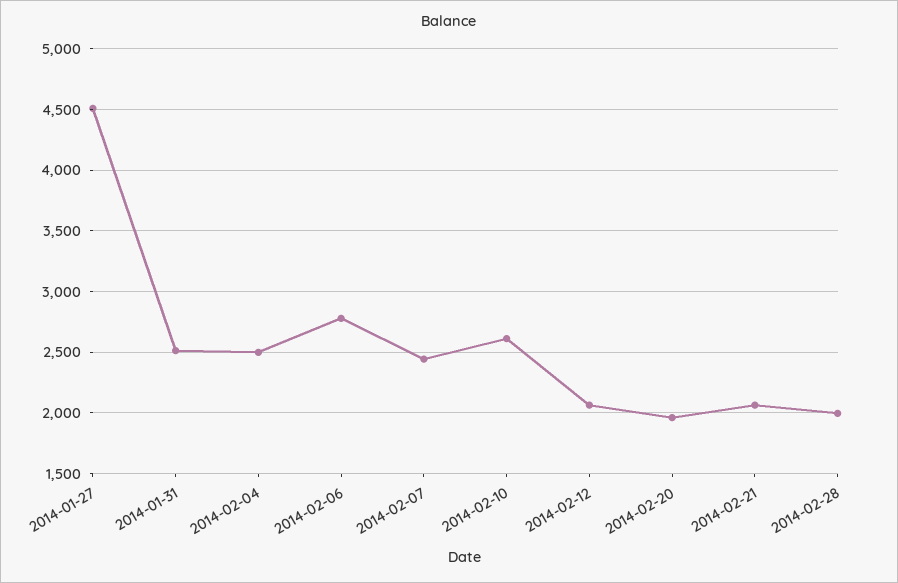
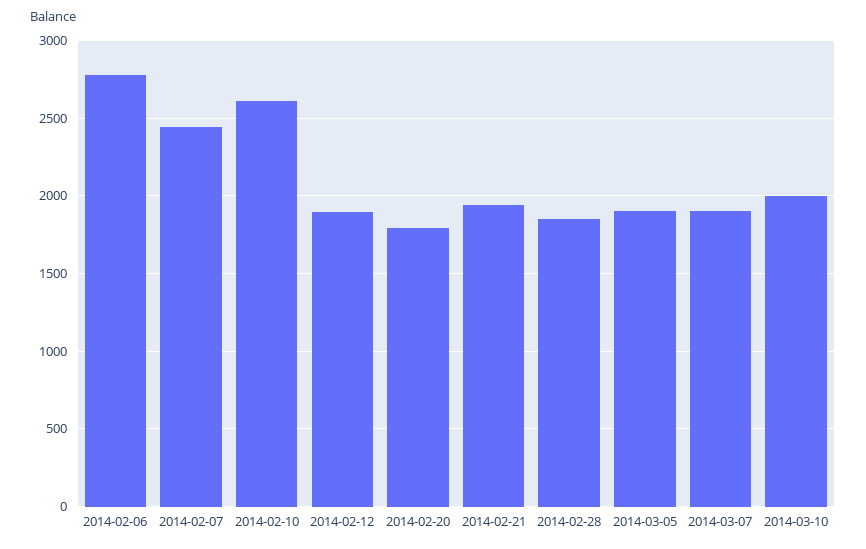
2014-01-27: 4500 -> none
2014-01-31: 2500 -> none
2014-02-04: 2500 -> none
2014-02-12: 2050 -> 1900
2014-02-20: 1950 -> 1800
2014-02-21: 2050 -> 1950
2014-02-28: 2000 -> 1850
2014-03-05: none -> 1900
2014-03-07: none -> 1900
2014-03-10: none -> 2000

